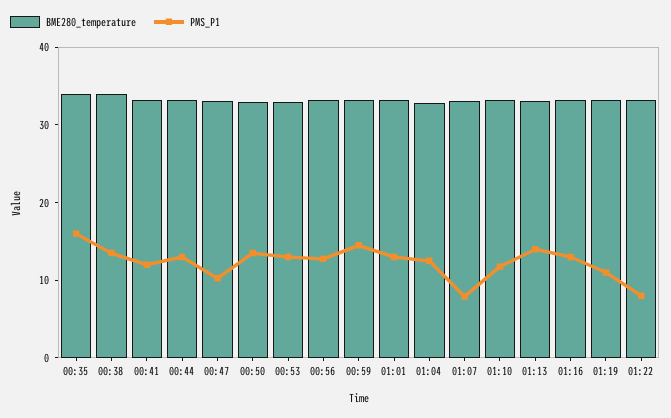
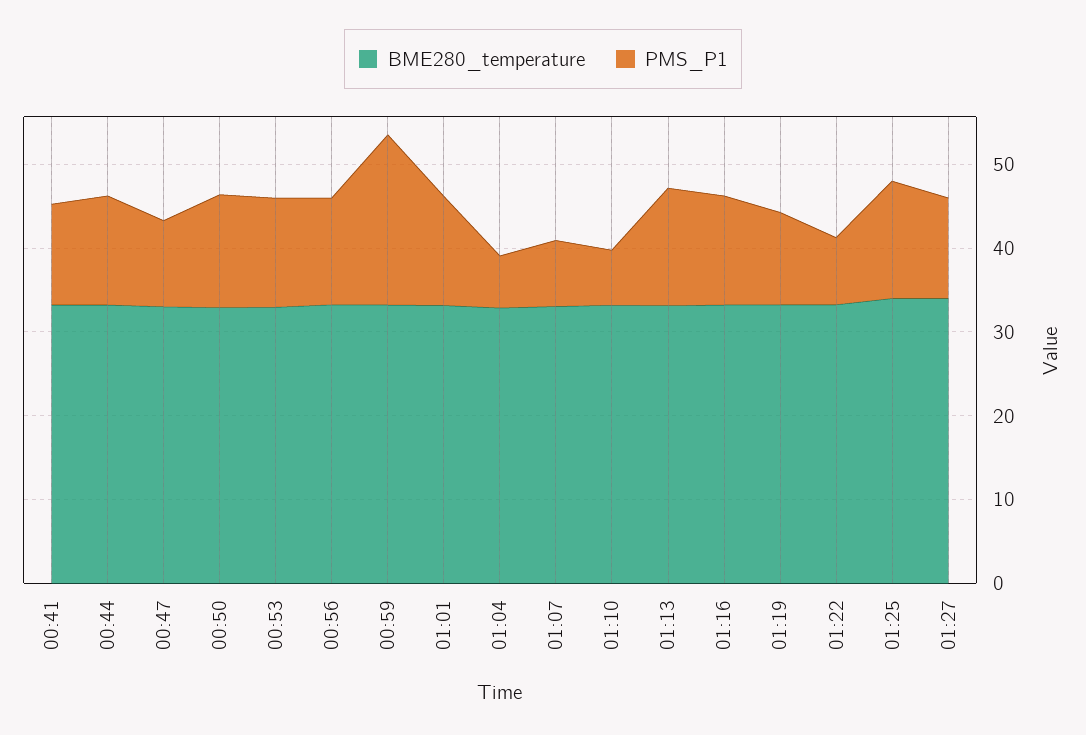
BME280_temperature, 00:35: 34 -> none
PMS_P1, 00:35: 16 -> none
BME280_temperature, 00:38: 34 -> none
PMS_P1, 00:38: 14 -> none
PMS_P1, 00:59: 14 -> 20
PMS_P1, 01:04: 12 -> 6
PMS_P1, 01:10: 12 -> 6
BME280_temperature, 01:25: none -> 34
PMS_P1, 01:25: none -> 14
BME280_temperature, 01:27: none -> 34
PMS_P1, 01:27: none -> 12

